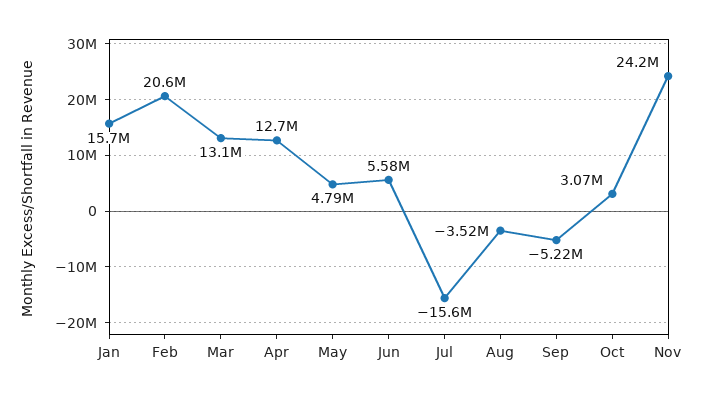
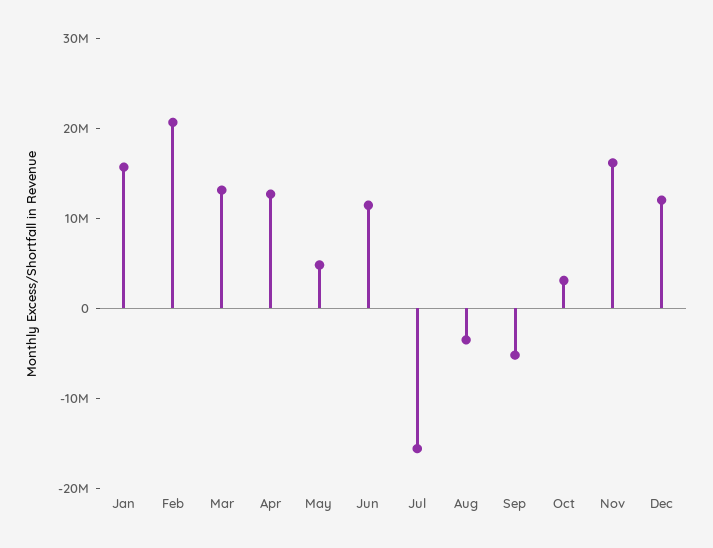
Jun: 5580000 -> 12000000
Nov: 24200000 -> 16000000
Dec: none -> 12000000

